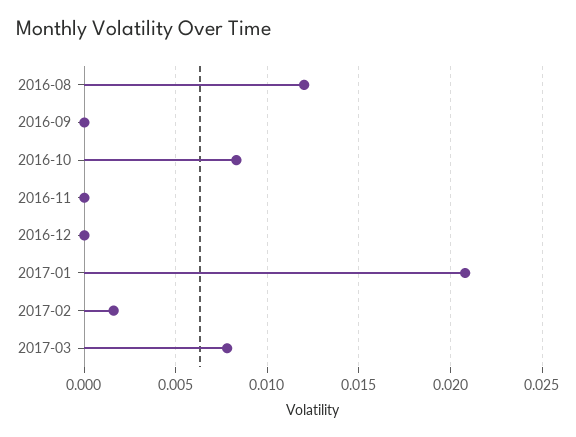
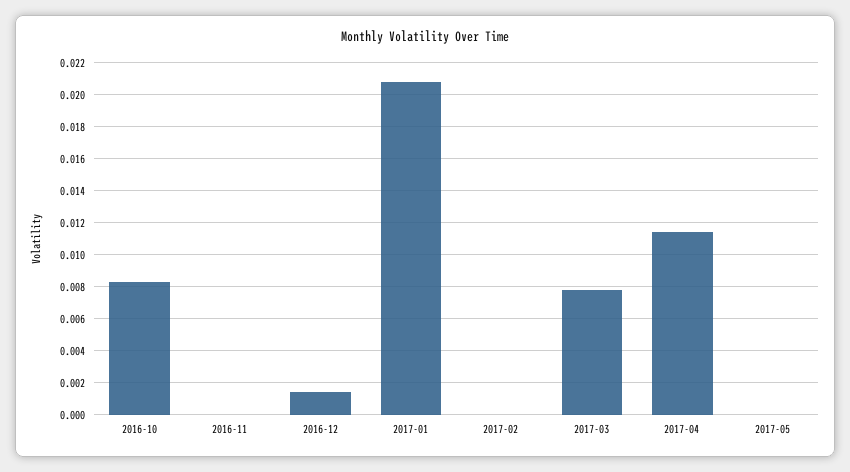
2016-08: 0.012 -> none
2016-09: 0 -> none
2016-12: 0 -> 0.0015
2017-02: 0.0015 -> 0
2017-04: none -> 0.0115
2017-05: none -> 0

